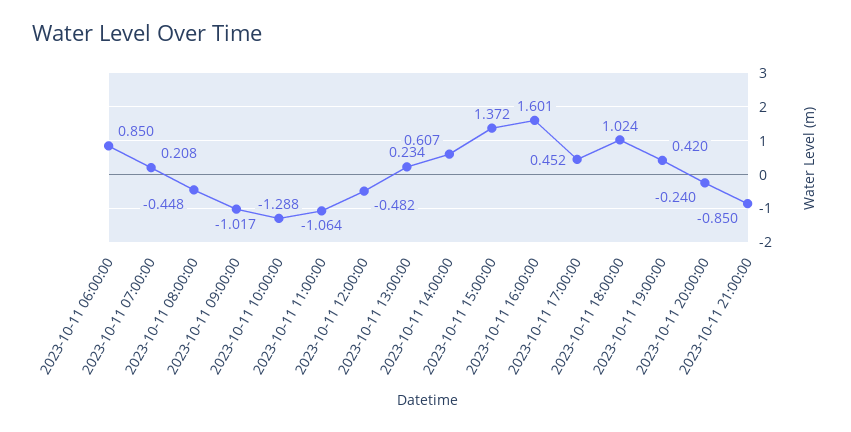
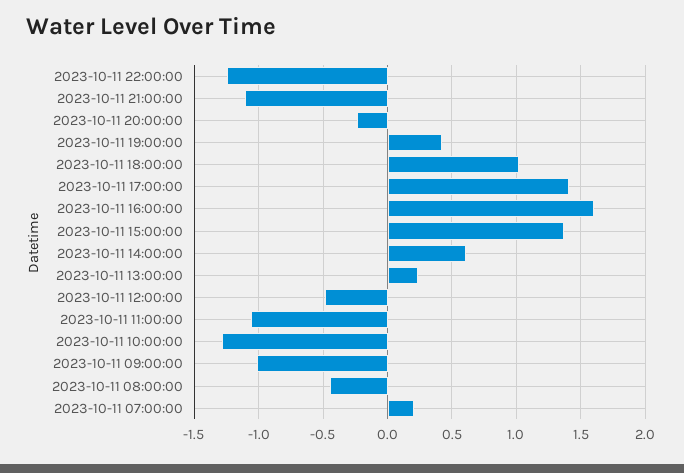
2023-10-11 06:00:00: 0.85 -> none
2023-10-11 17:00:00: 0.452 -> 1.4
2023-10-11 21:00:00: -0.85 -> -1.1
2023-10-11 22:00:00: none -> -1.25

